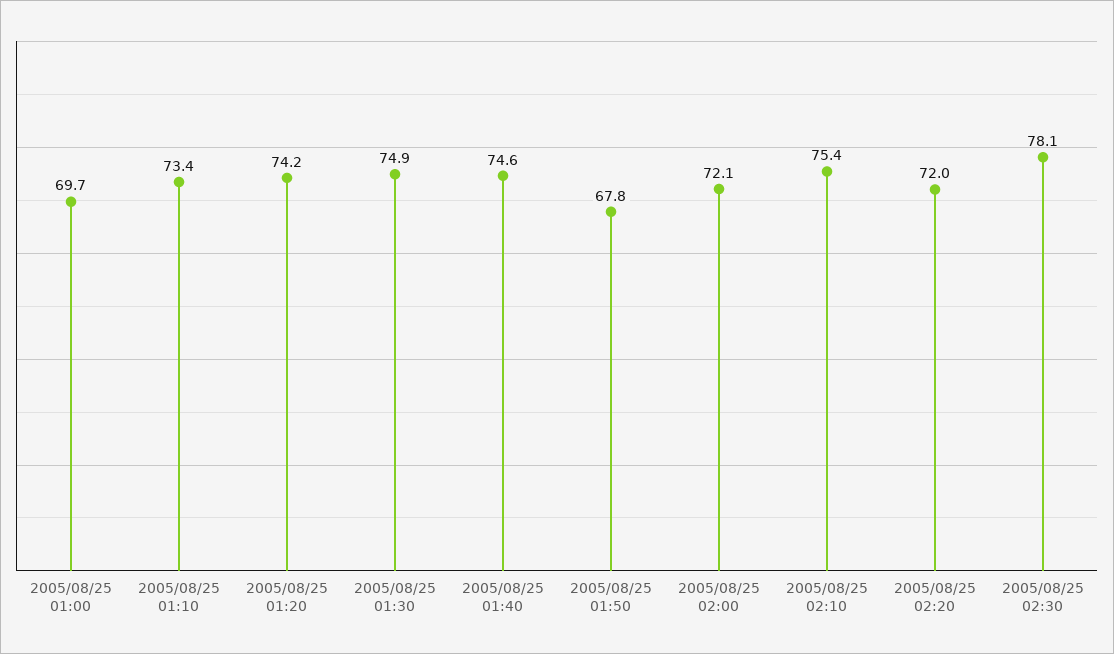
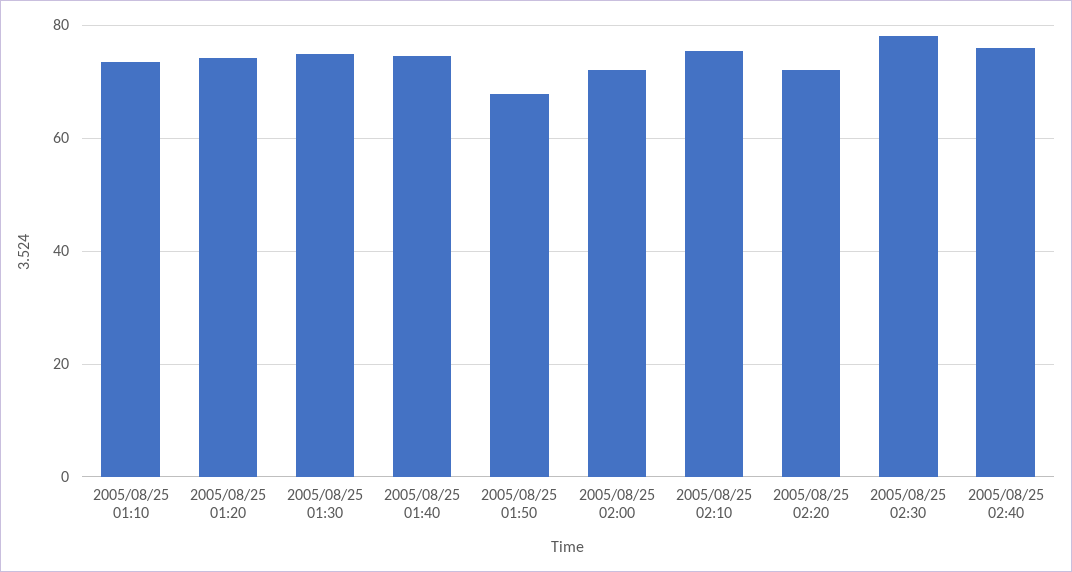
2005/08/25 01:00: 69.7 -> none
2005/08/25 02:40: none -> 76

